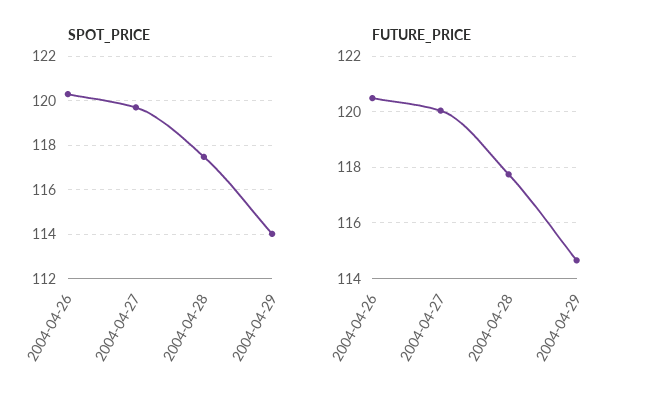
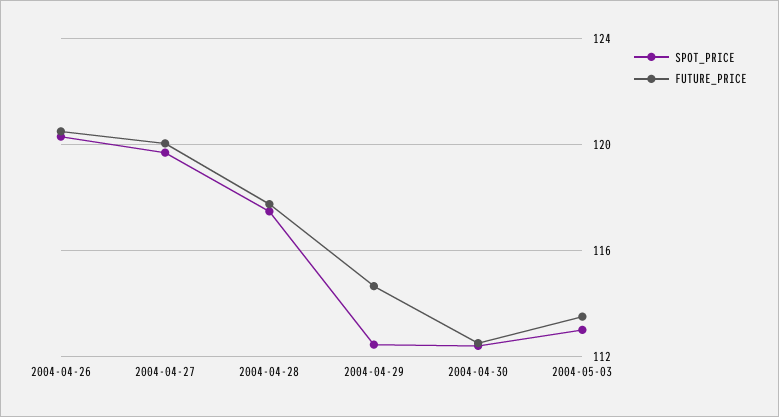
SPOT_PRICE, 2004-04-29: 114 -> 112.5
SPOT_PRICE, 2004-04-30: none -> 112.5
FUTURE_PRICE, 2004-04-30: none -> 112.5
SPOT_PRICE, 2004-05-03: none -> 113
FUTURE_PRICE, 2004-05-03: none -> 113.5

